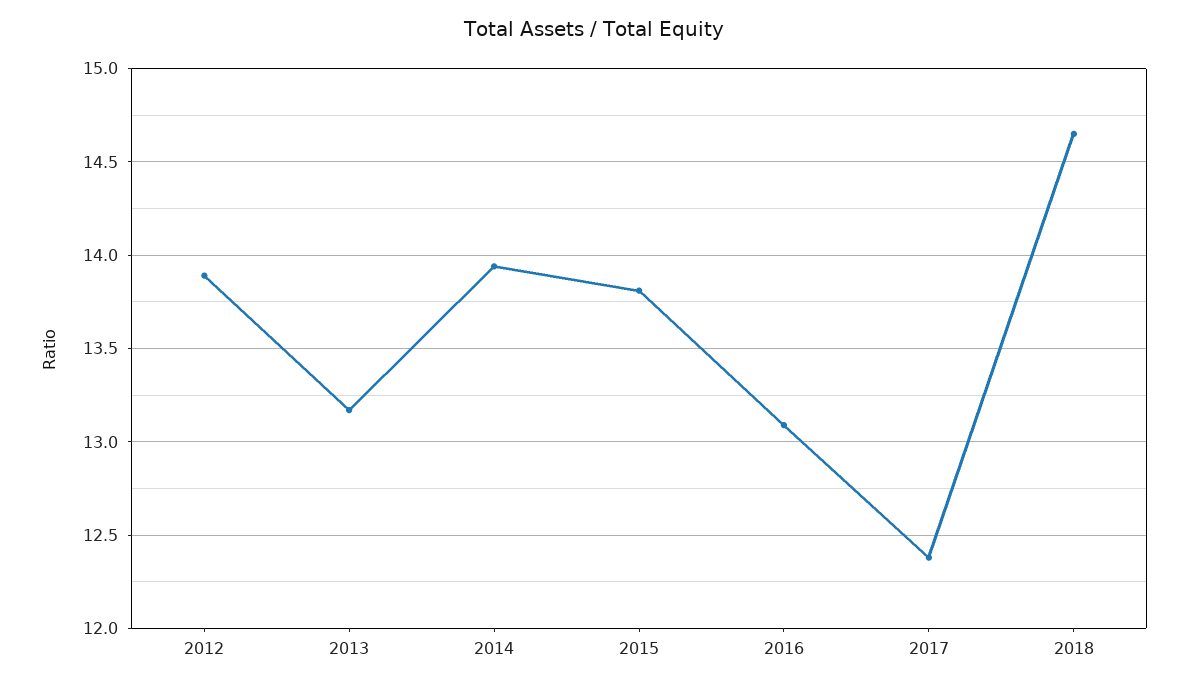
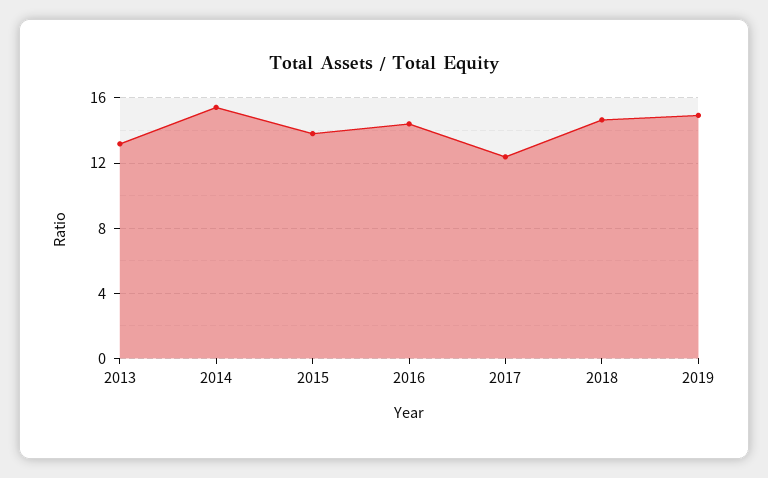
2012: 13.9 -> none
2014: 13.95 -> 15.5
2016: 13.1 -> 14.5
2019: none -> 15

